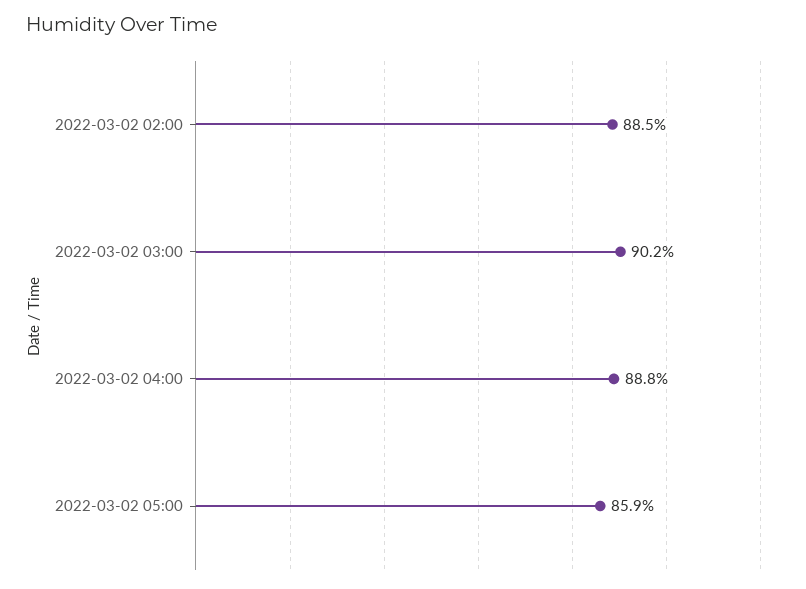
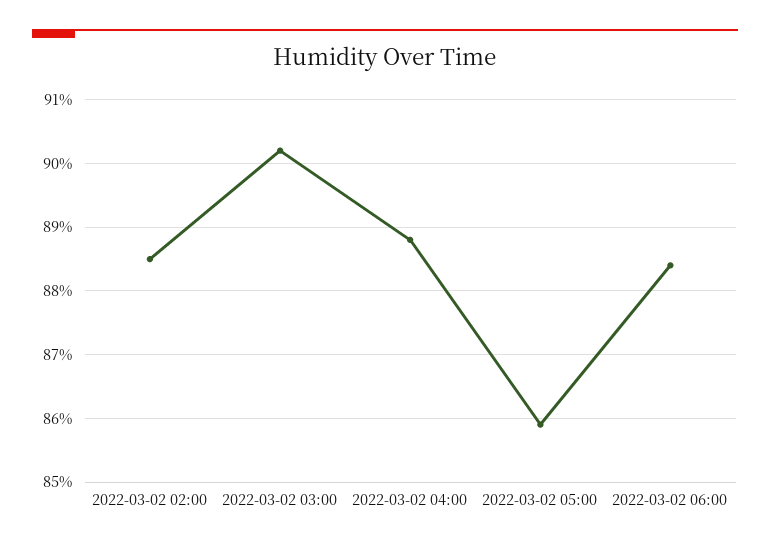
2022-03-02 06:00: none -> 88.4

